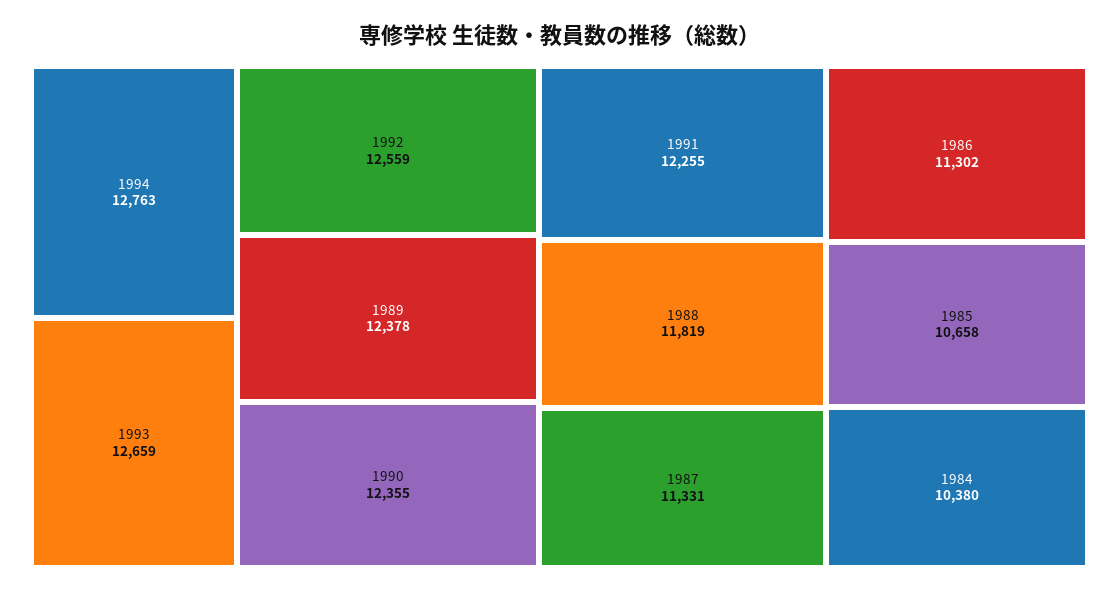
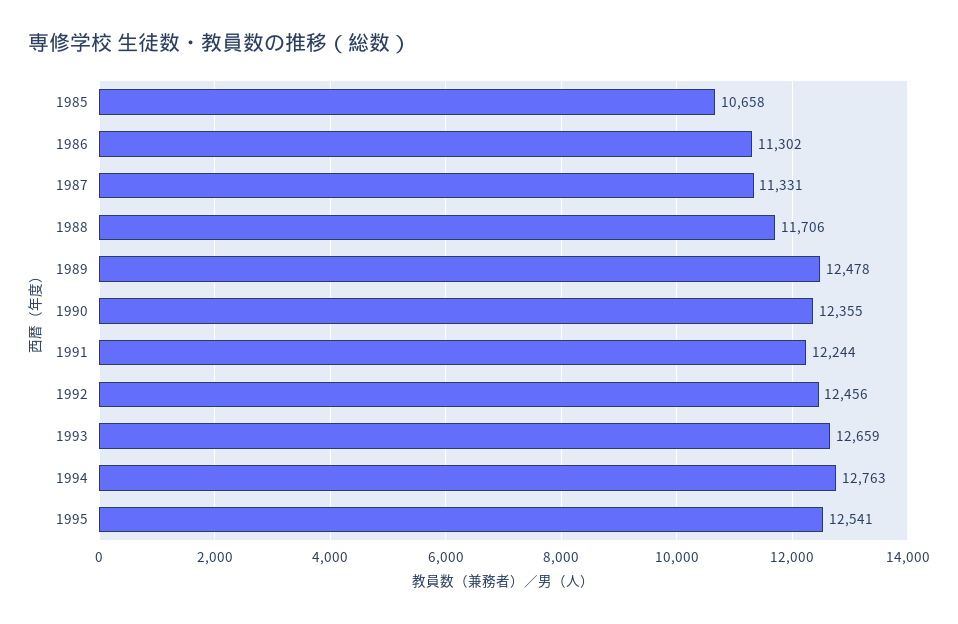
1992: 12559 -> 12456
1989: 12378 -> 12478
1991: 12255 -> 12244
1988: 11819 -> 11706
1984: 10380 -> none
1995: none -> 12541

